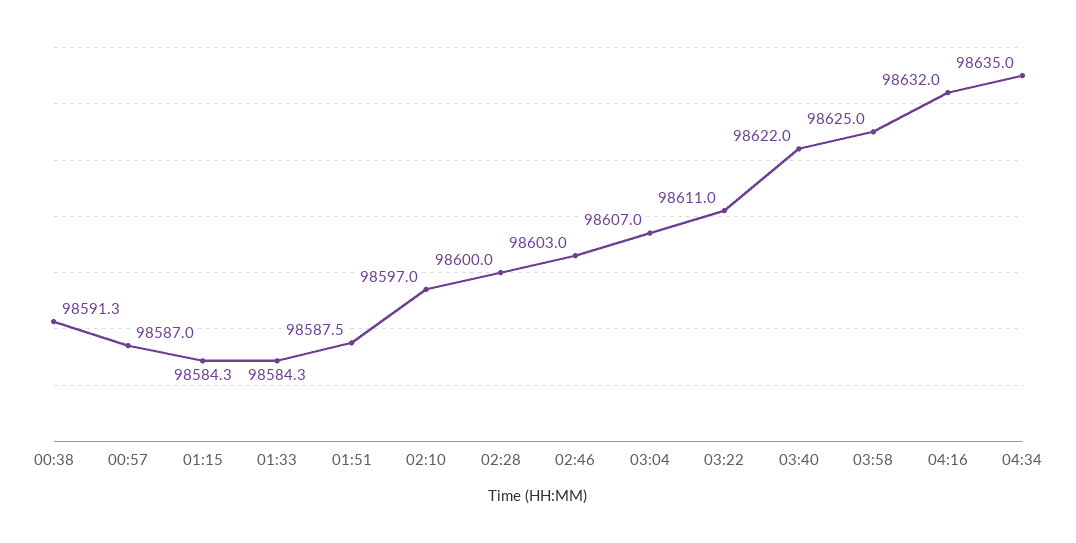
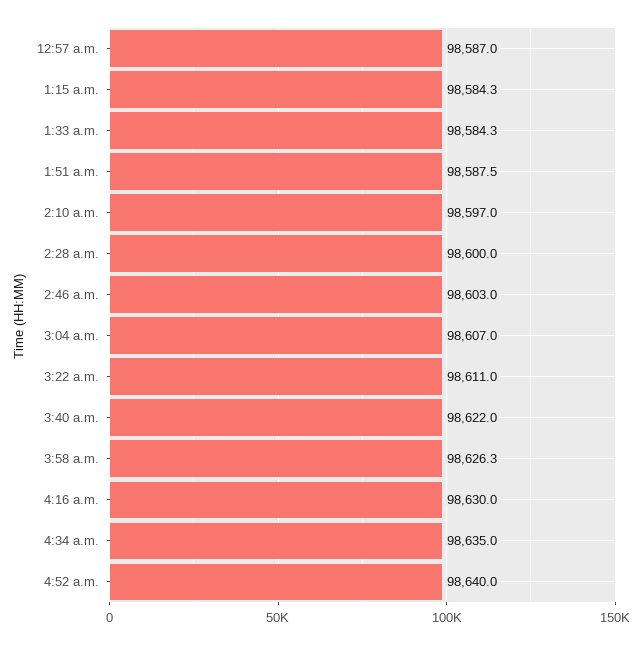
00:38: 98591.3 -> none
03:58: 98625 -> 98626.3
04:16: 98632 -> 98630
4:52 a.m.: none -> 98640

